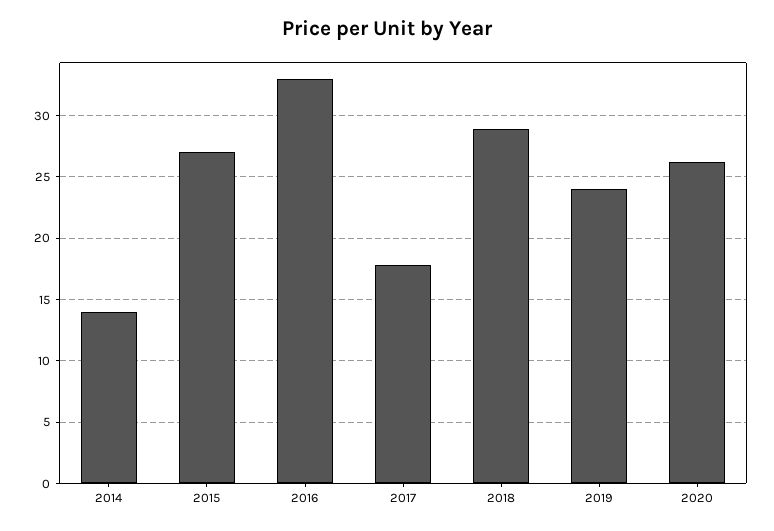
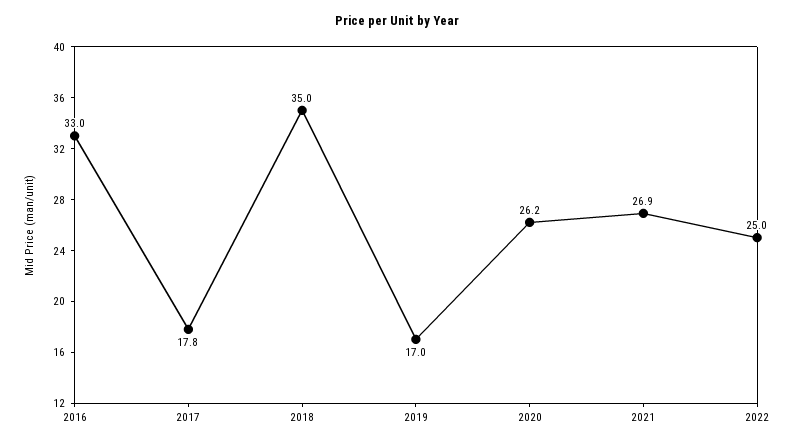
2014: 14 -> none
2015: 27 -> none
2018: 29 -> 35
2019: 24 -> 17
2021: none -> 26.9
2022: none -> 25

